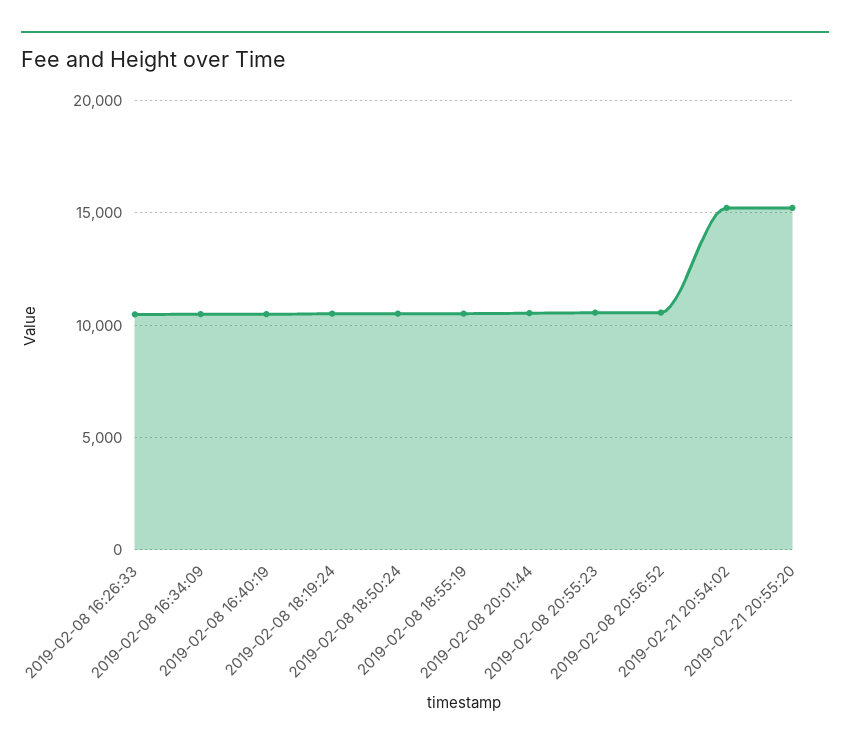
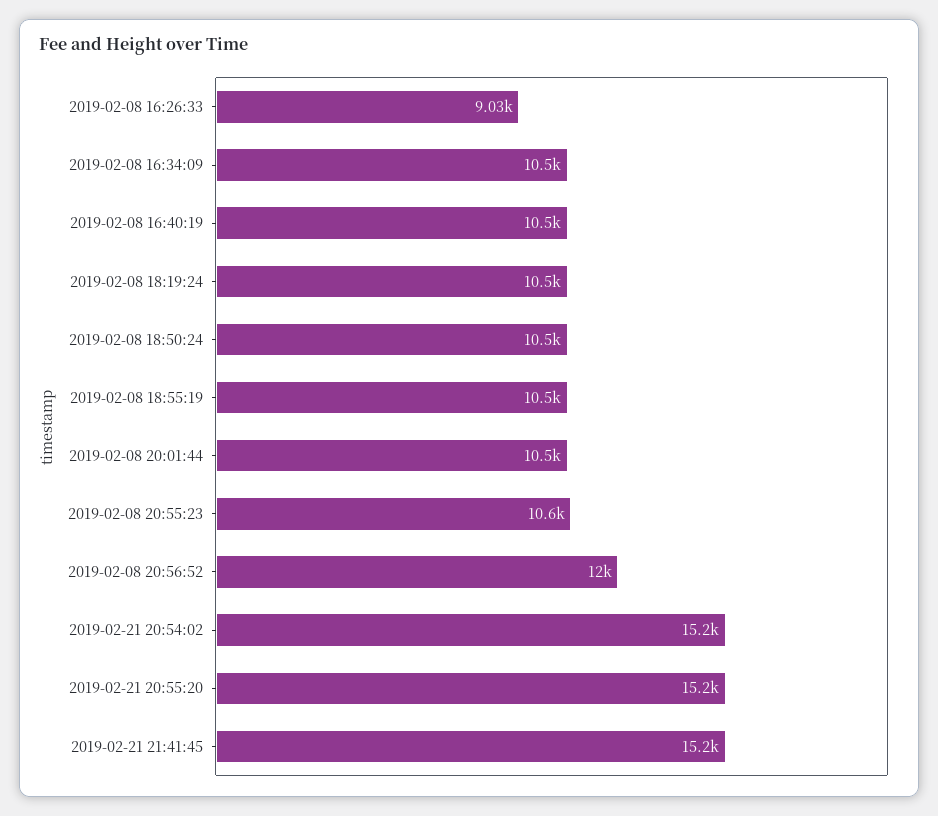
2019-02-08 16:26:33: 10500 -> 9030
2019-02-08 20:56:52: 10500 -> 12000
2019-02-21 21:41:45: none -> 15200

